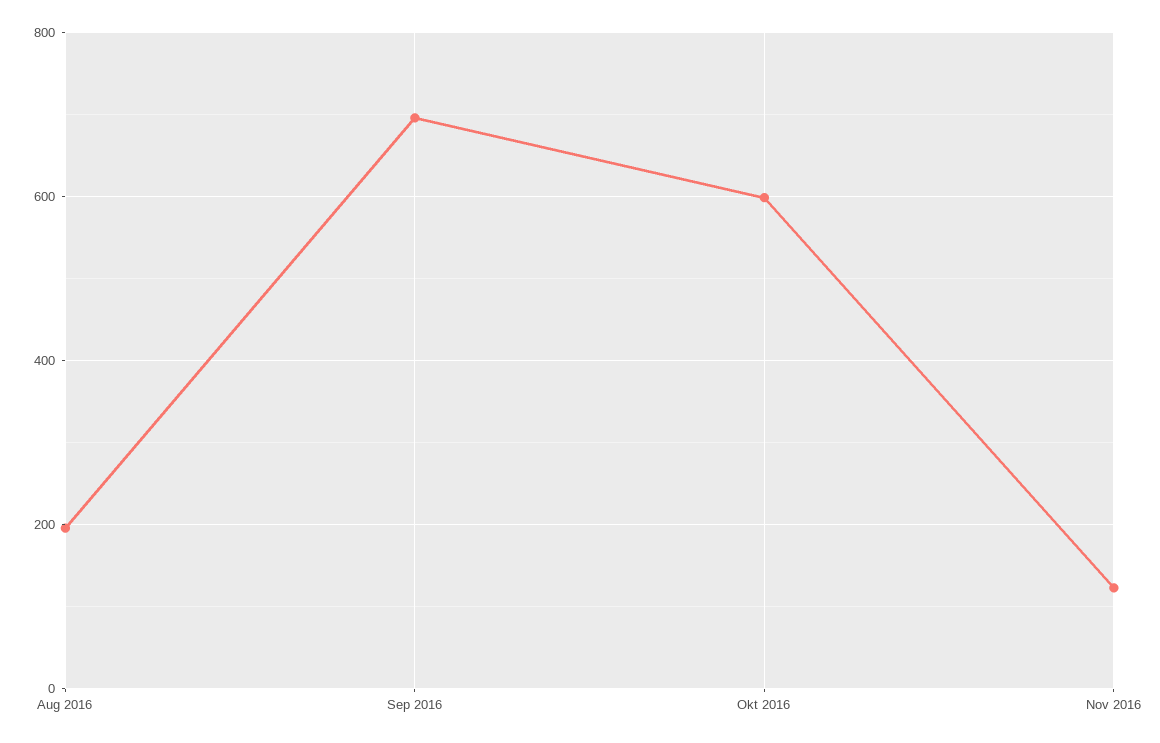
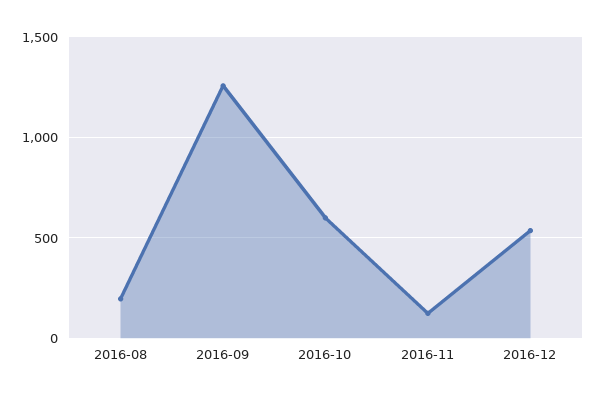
Sep 2016: 700 -> 1250
2016-12: none -> 550

